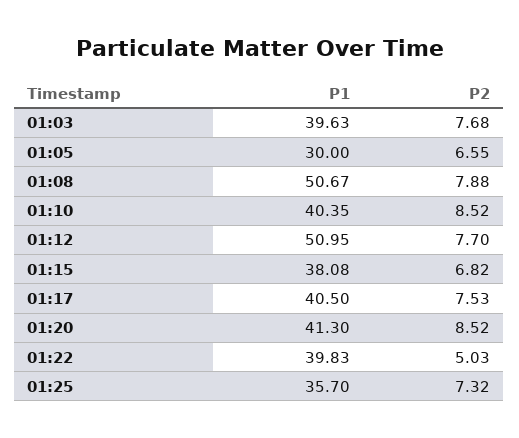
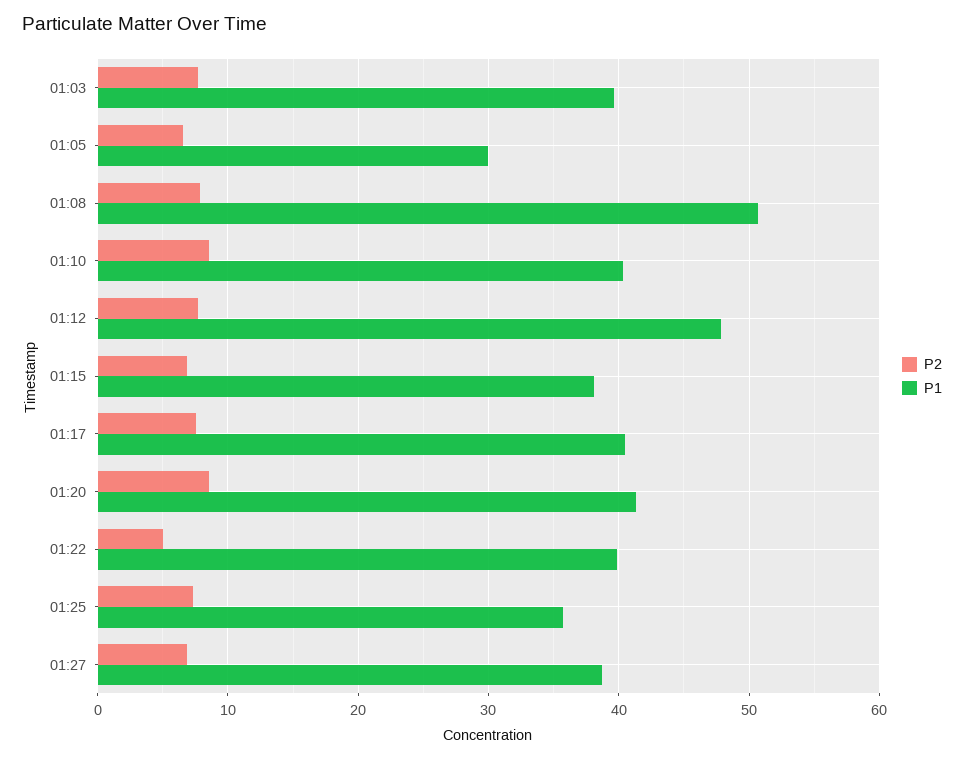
P1, 01:12: 50.95 -> 48
P2, 01:27: none -> 7
P1, 01:27: none -> 39

